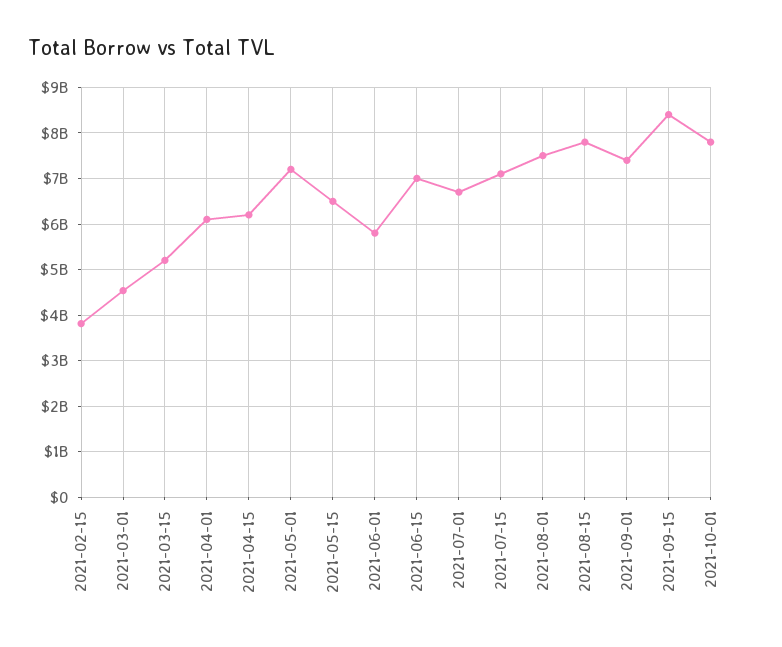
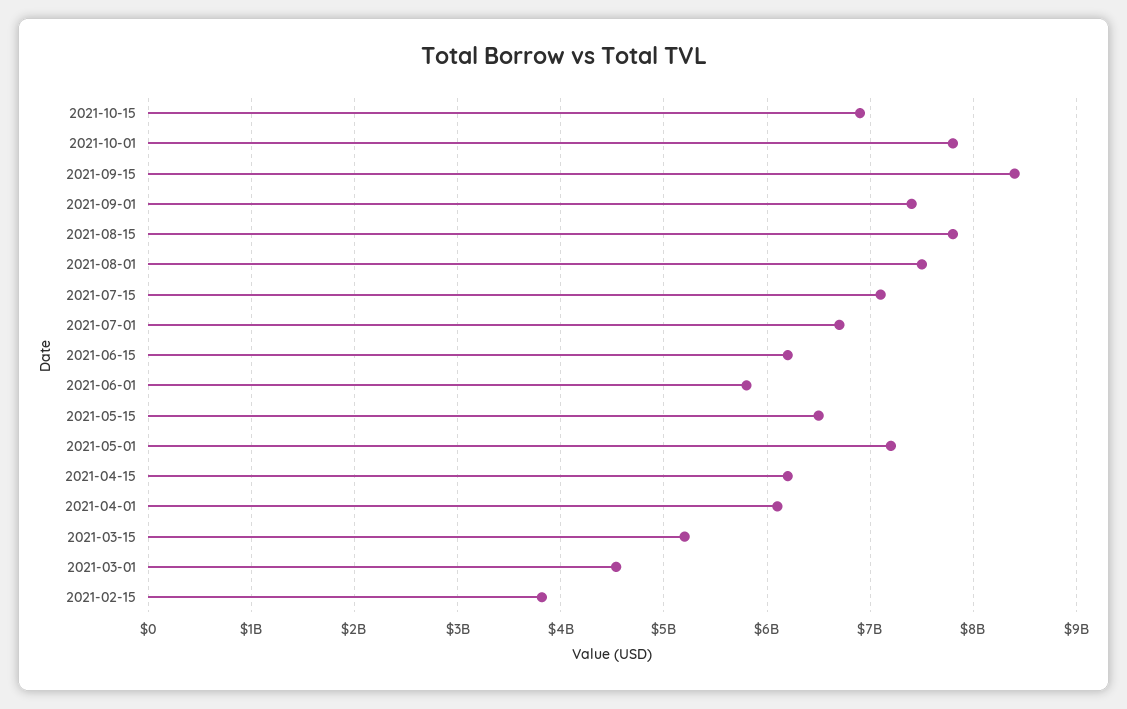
2021-06-15: 7000000000 -> 6200000000
2021-10-15: none -> 6900000000

